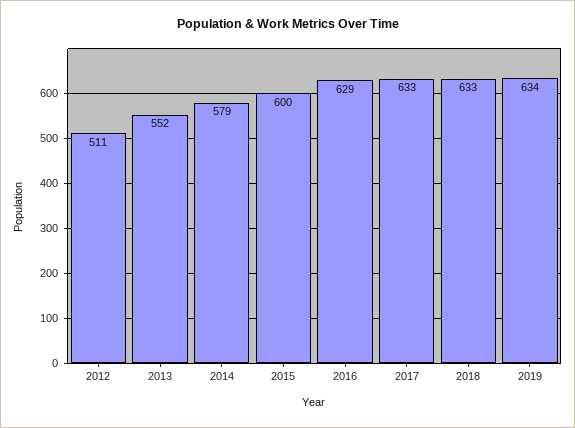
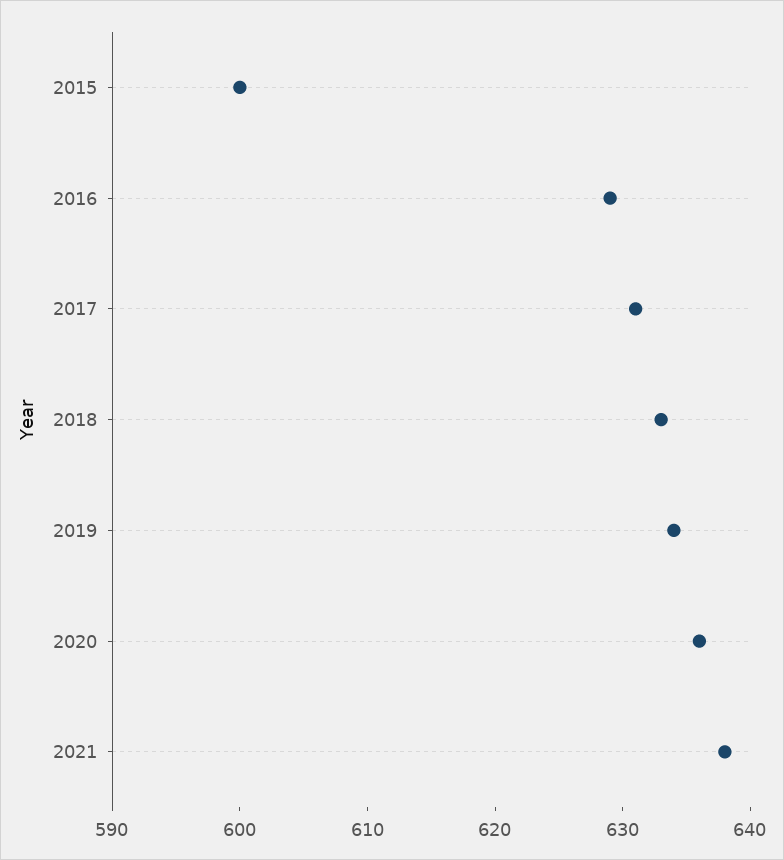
2012: 511 -> none
2013: 552 -> none
2014: 579 -> none
2017: 633 -> 631
2020: none -> 636
2021: none -> 638

